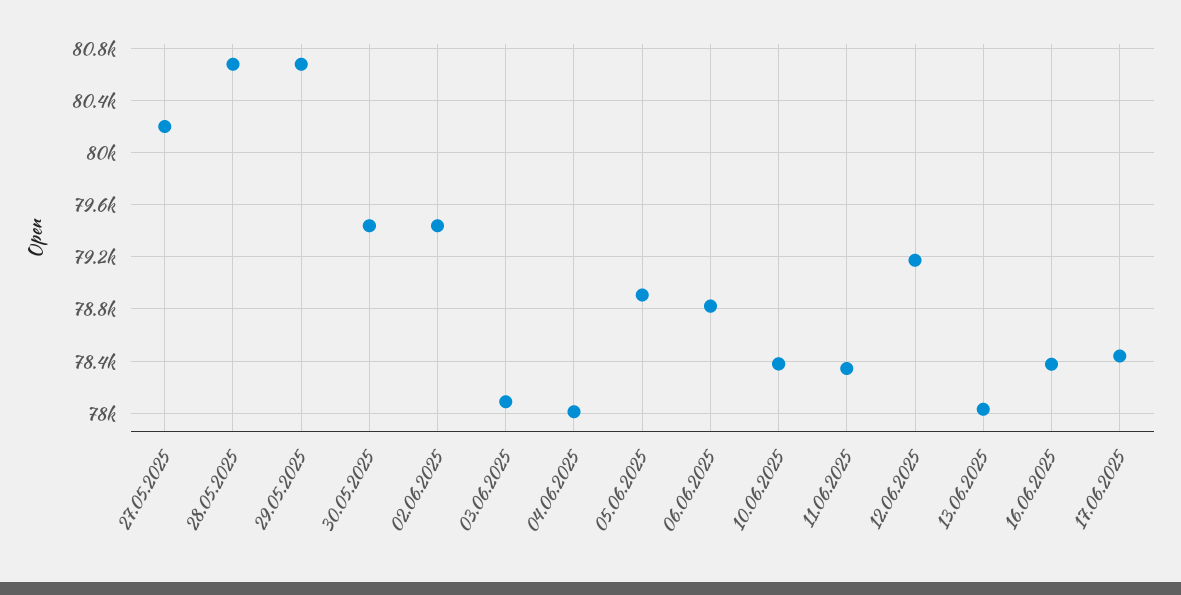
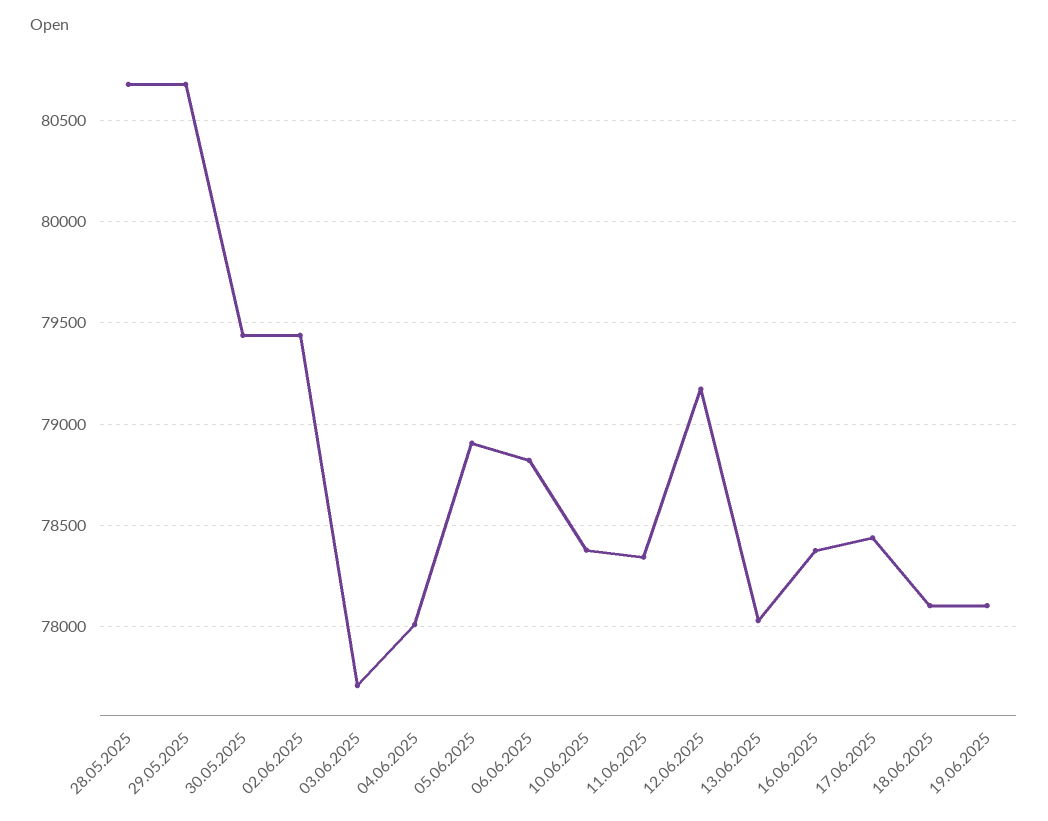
27.05.2025: 80200 -> none
03.06.2025: 78100 -> 77700
18.06.2025: none -> 78100
19.06.2025: none -> 78100

